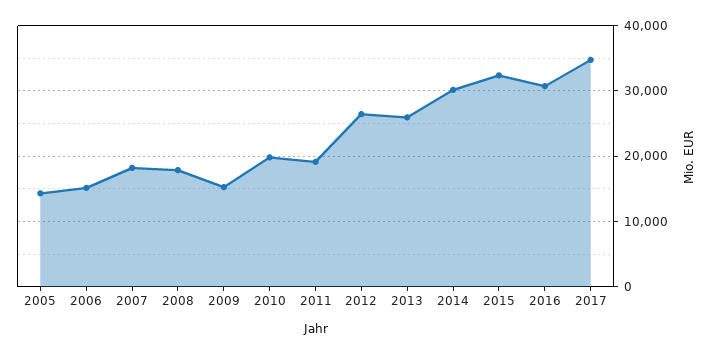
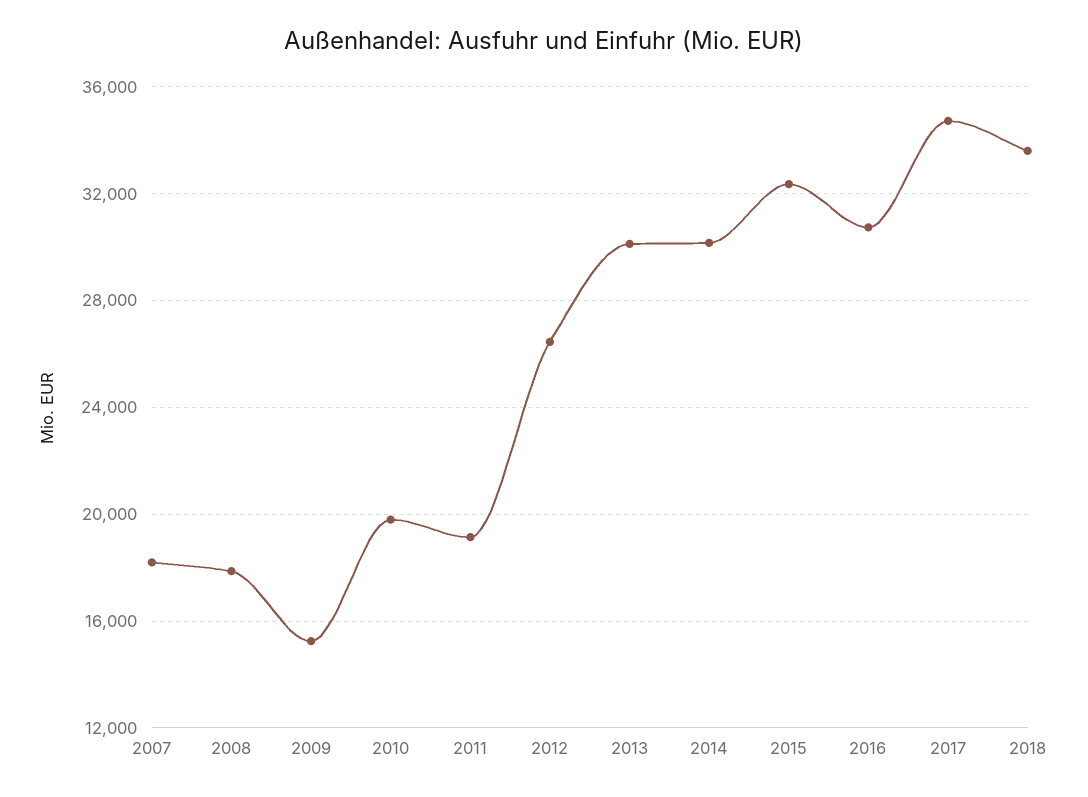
2005: 14000 -> none
2006: 15000 -> none
2013: 26000 -> 30000
2018: none -> 33500

